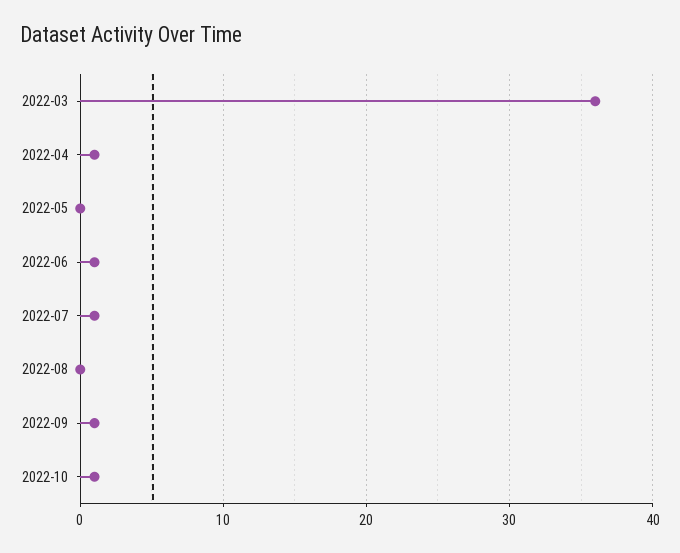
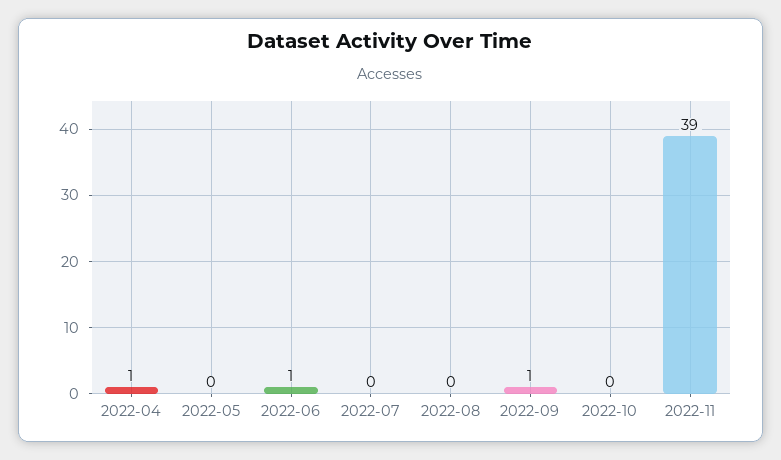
2022-03: 36 -> none
2022-07: 1 -> 0
2022-10: 1 -> 0
2022-11: none -> 39

